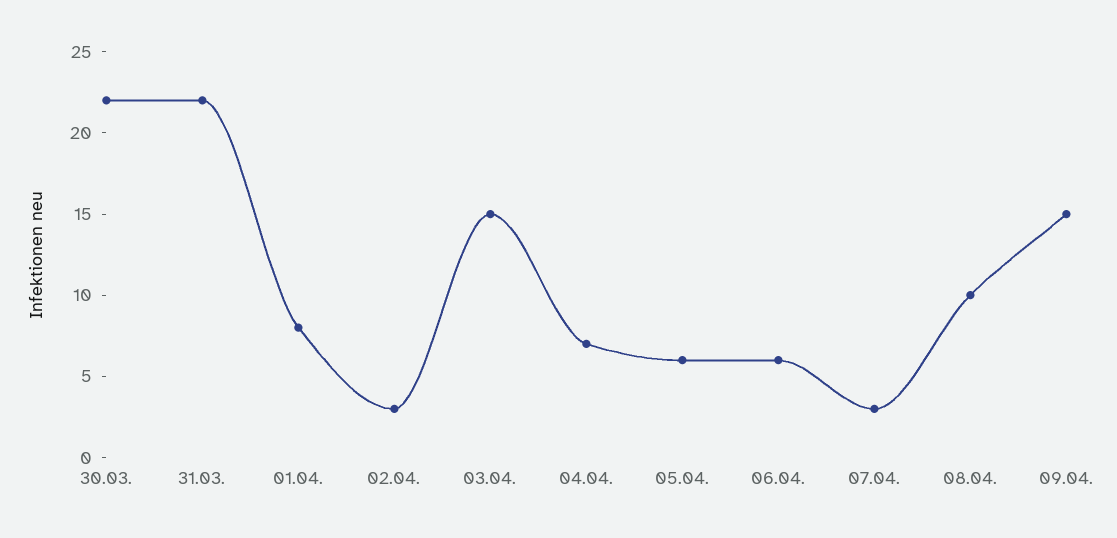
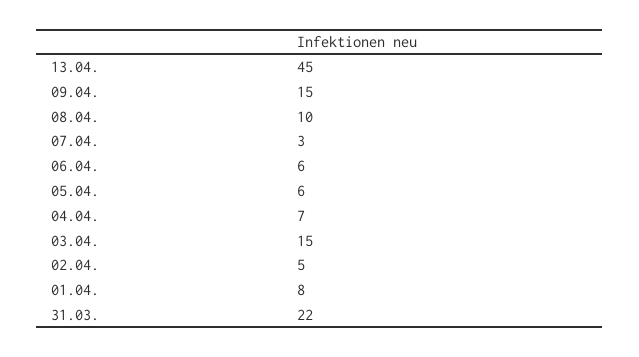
30.03.: 22 -> none
02.04.: 3 -> 5
13.04.: none -> 45

